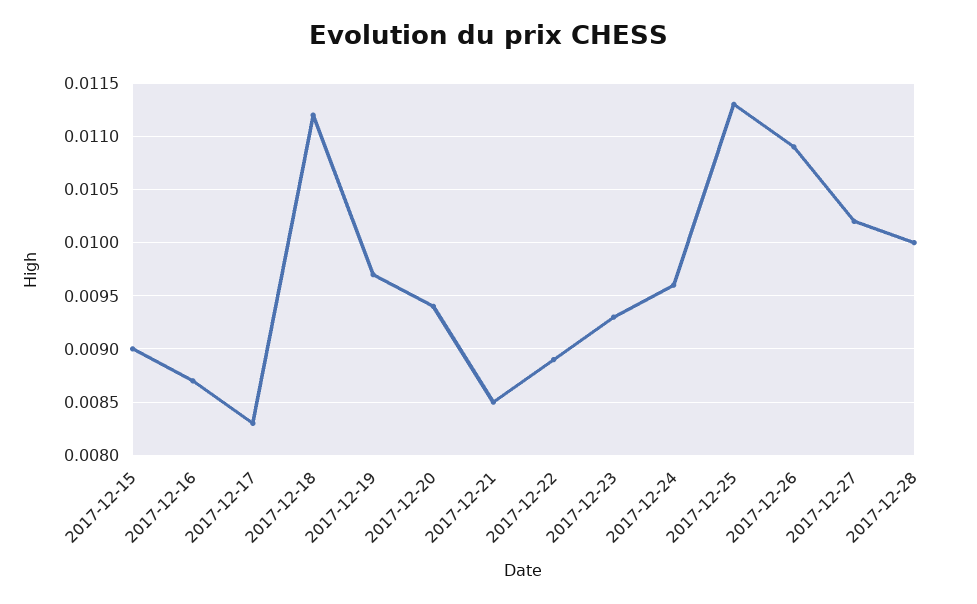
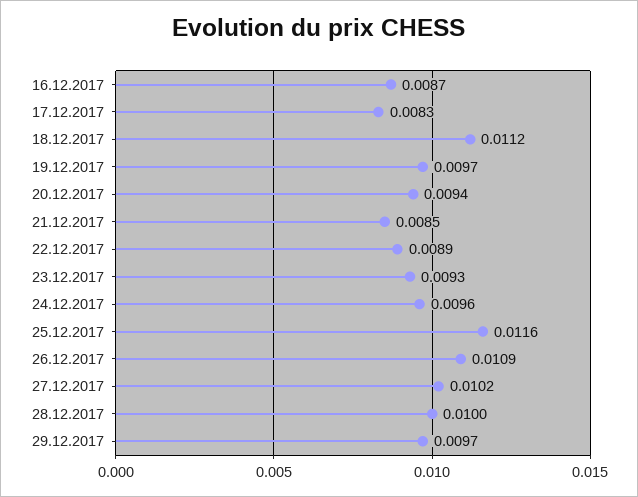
2017-12-15: 0.009 -> none
2017-12-25: 0.0113 -> 0.0116
29.12.2017: none -> 0.0097

